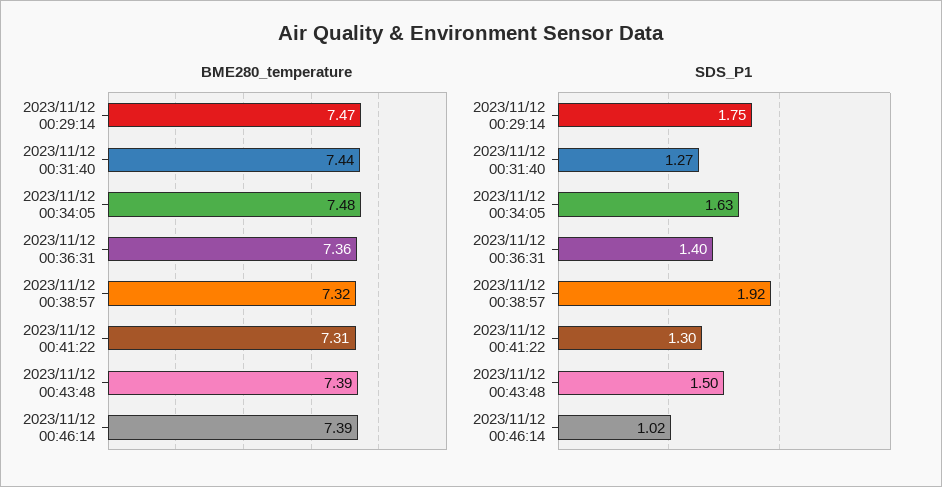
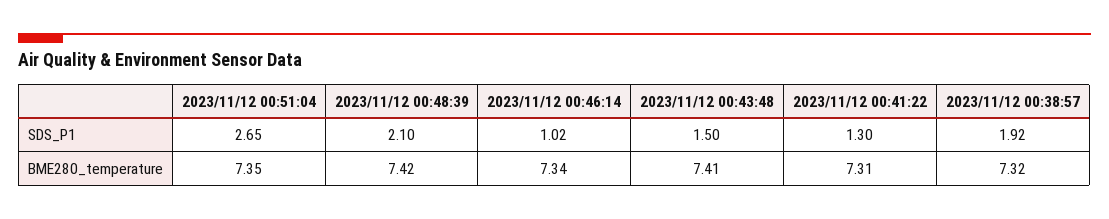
BME280_temperature, 2023/11/12 00:29:14: 7.47 -> none
BME280_temperature, 2023/11/12 00:31:40: 7.44 -> none
BME280_temperature, 2023/11/12 00:34:05: 7.48 -> none
BME280_temperature, 2023/11/12 00:36:31: 7.36 -> none
BME280_temperature, 2023/11/12 00:43:48: 7.39 -> 7.41
BME280_temperature, 2023/11/12 00:46:14: 7.39 -> 7.34
SDS_P1, 2023/11/12 00:29:14: 1.75 -> none
SDS_P1, 2023/11/12 00:31:40: 1.27 -> none
SDS_P1, 2023/11/12 00:34:05: 1.63 -> none
SDS_P1, 2023/11/12 00:36:31: 1.4 -> none
SDS_P1, 2023/11/12 00:51:04: none -> 2.65
SDS_P1, 2023/11/12 00:48:39: none -> 2.1
BME280_temperature, 2023/11/12 00:51:04: none -> 7.35
BME280_temperature, 2023/11/12 00:48:39: none -> 7.42

